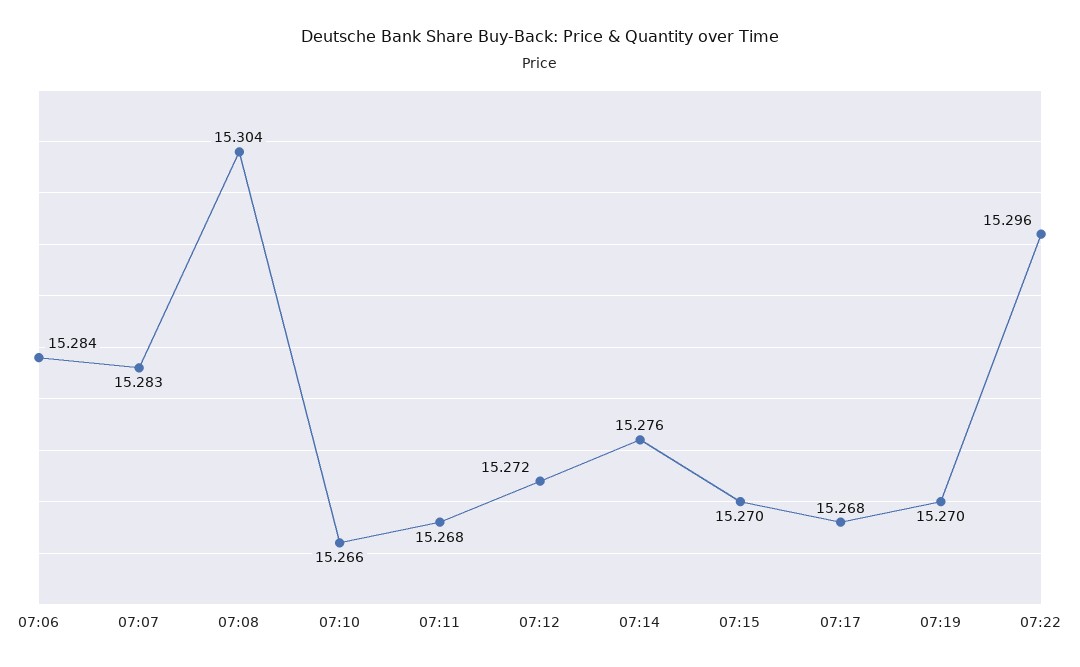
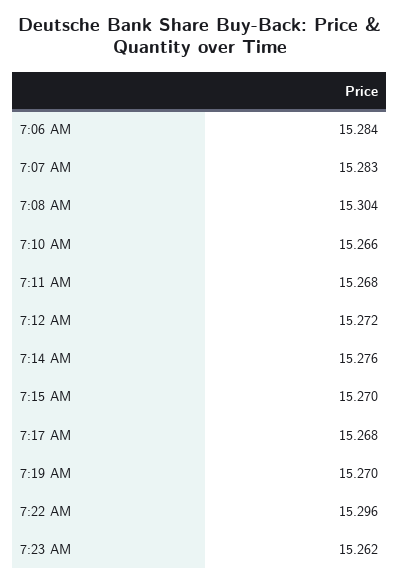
7:23 AM: none -> 15.262

